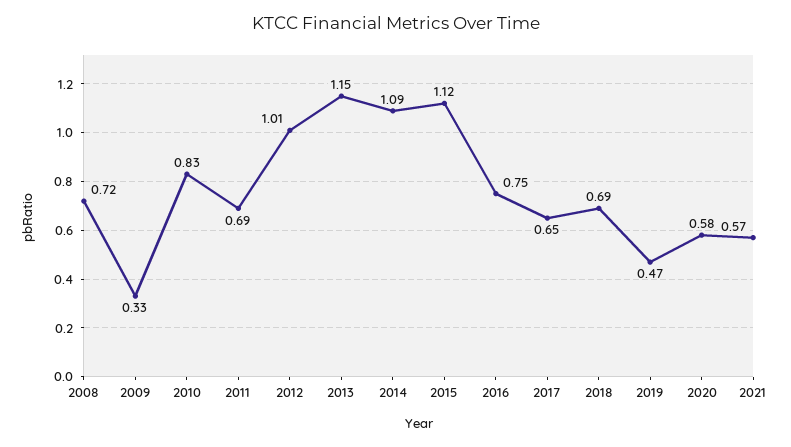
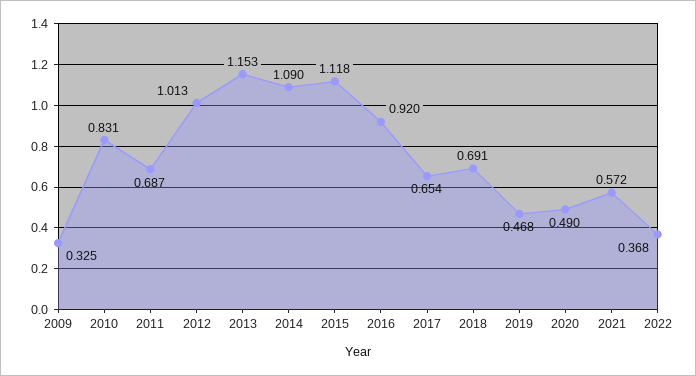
2008: 0.72 -> none
2016: 0.75 -> 0.92
2020: 0.58 -> 0.49
2022: none -> 0.368

